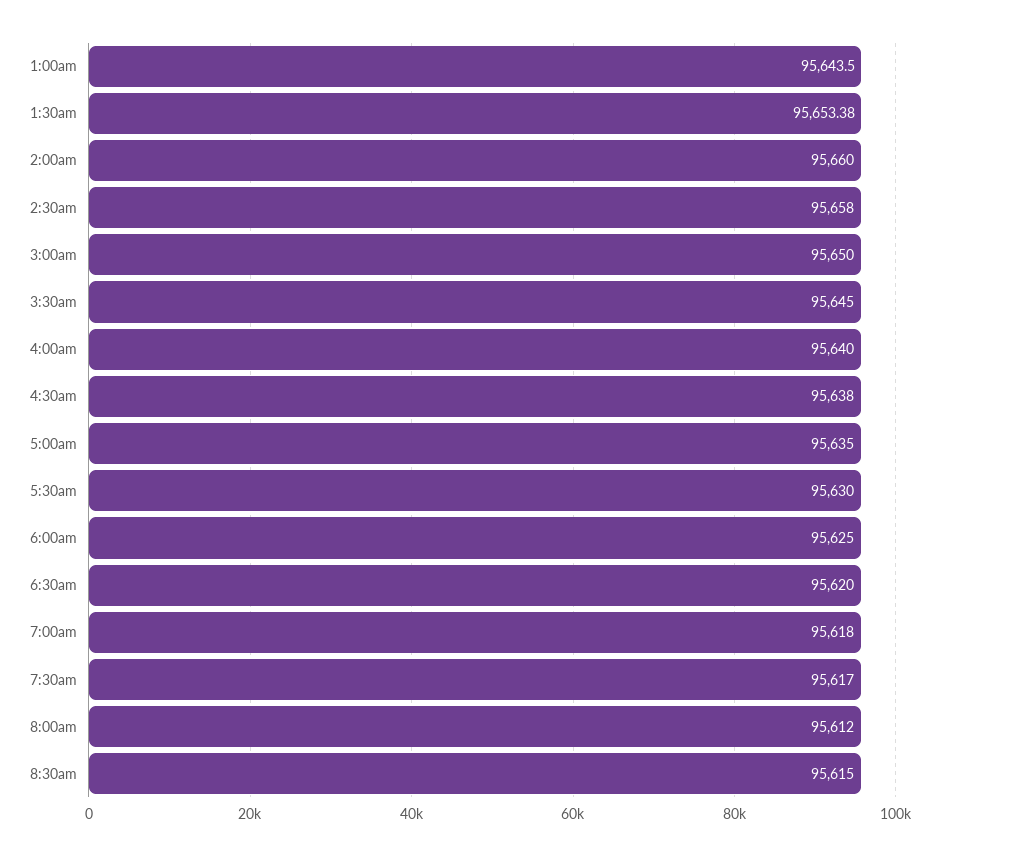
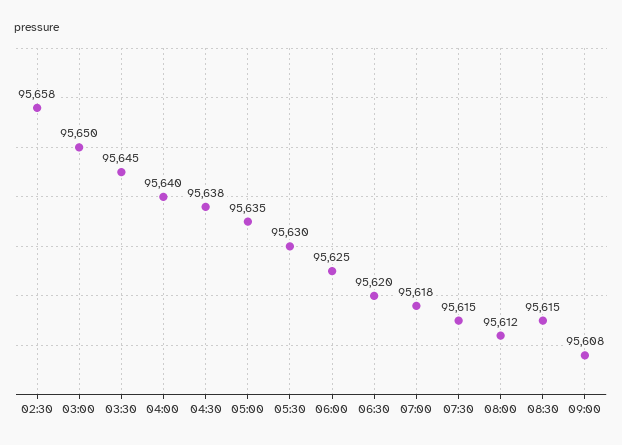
1:00am: 95643.5 -> none
1:30am: 95653.38 -> none
2:00am: 95660 -> none
7:30am: 95617 -> 95615
09:00: none -> 95608

